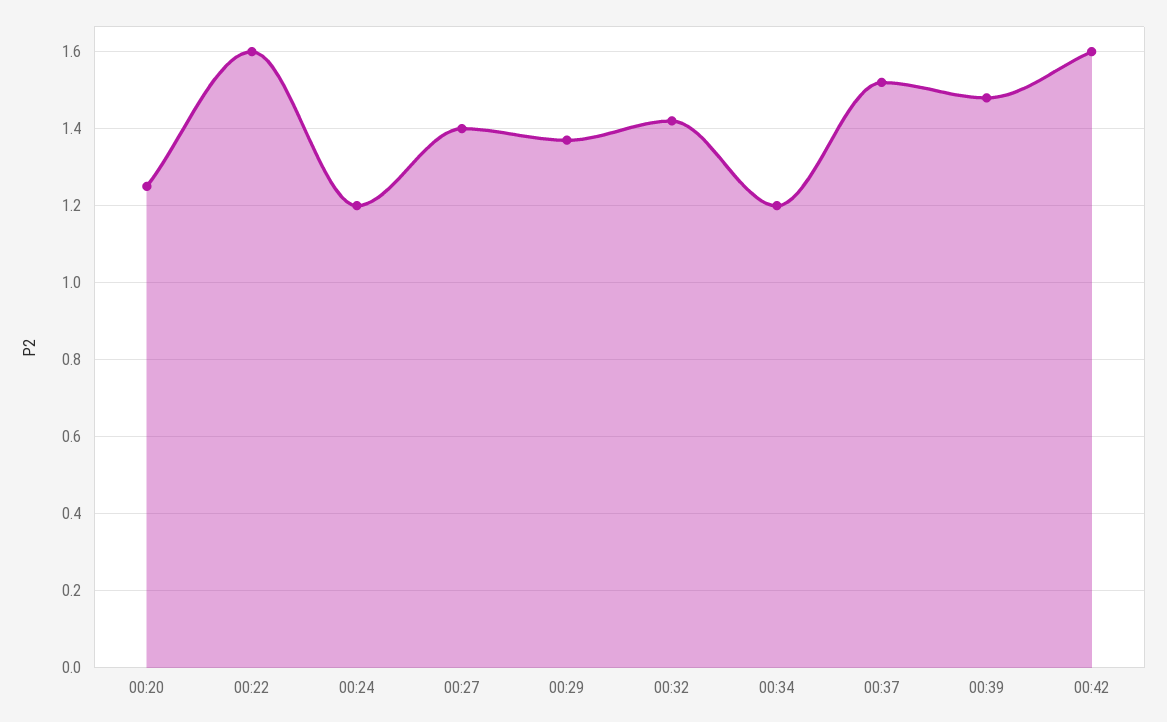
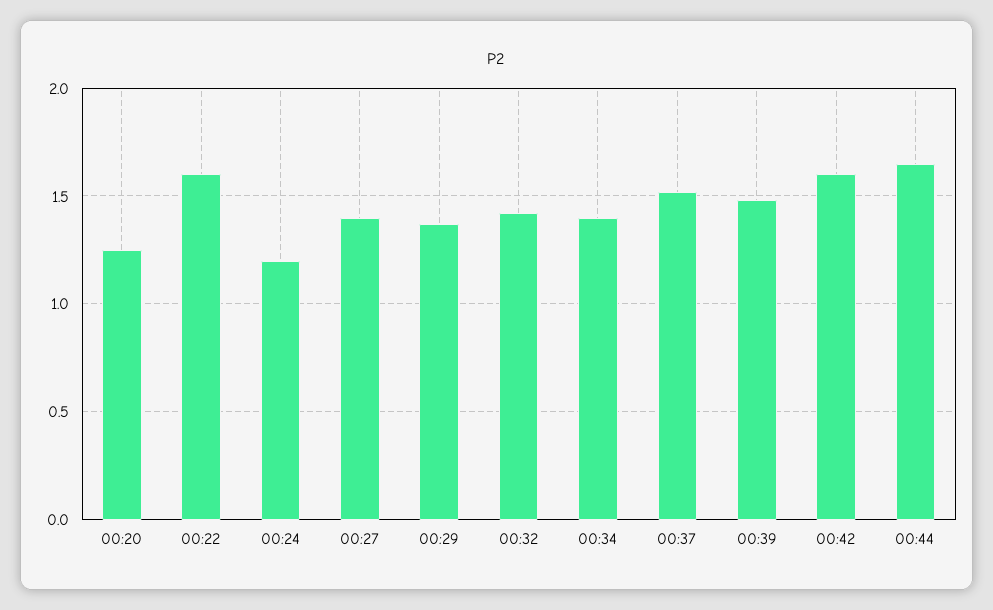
00:34: 1.2 -> 1.4
00:44: none -> 1.65

